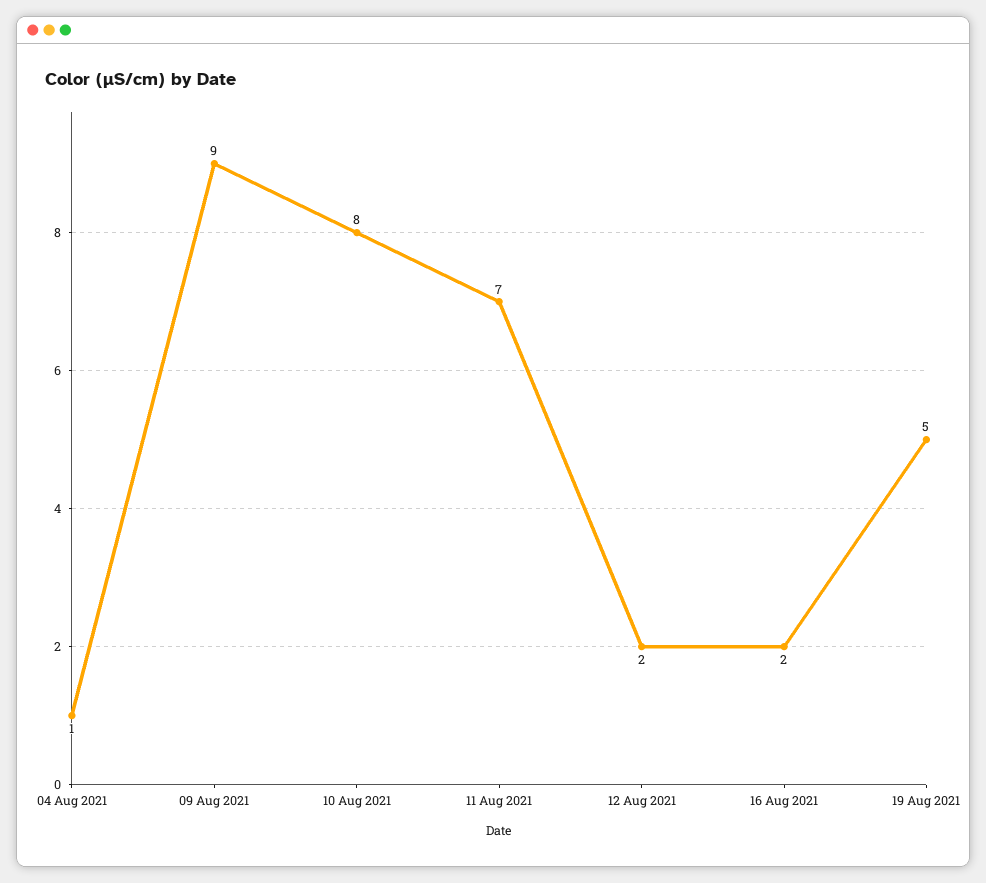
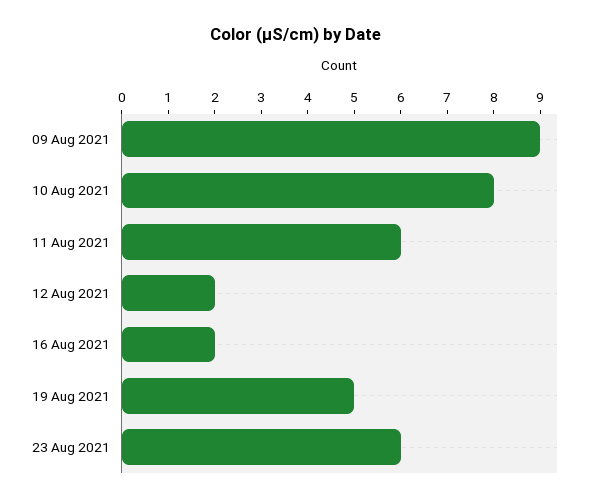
04 Aug 2021: 1 -> none
11 Aug 2021: 7 -> 6
23 Aug 2021: none -> 6

